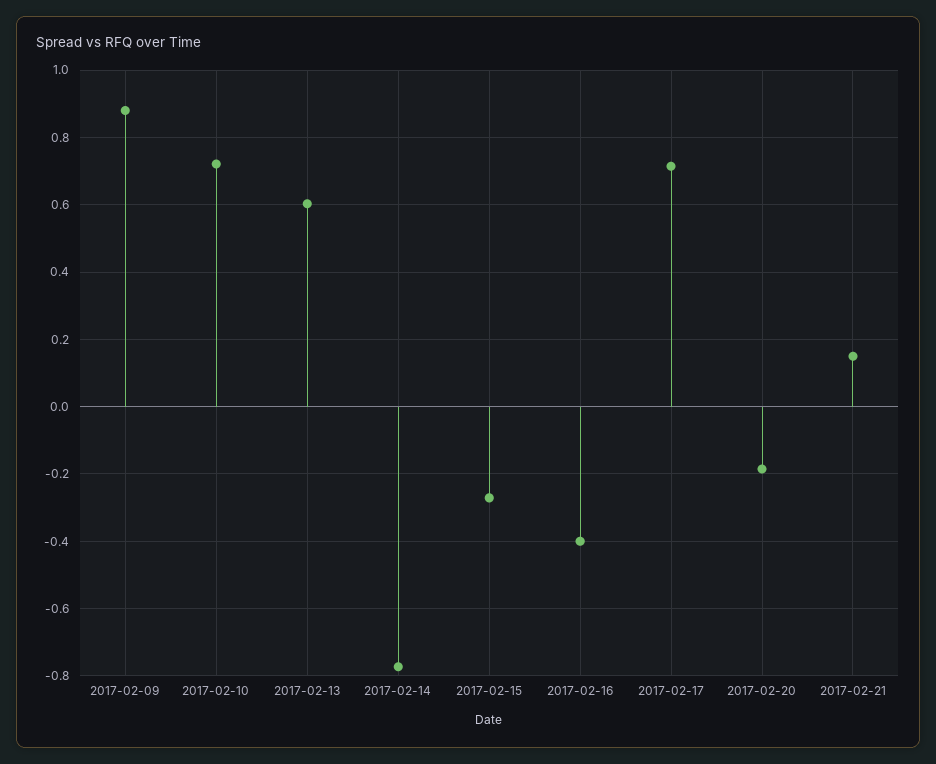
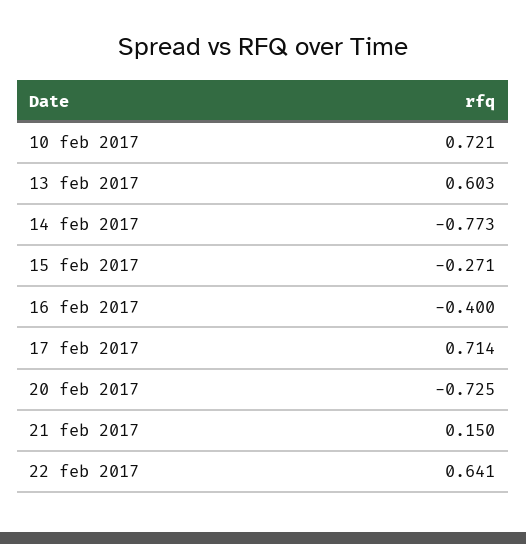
2017-02-09: 0.88 -> none
2017-02-20: -0.18 -> -0.725
22 feb 2017: none -> 0.641

